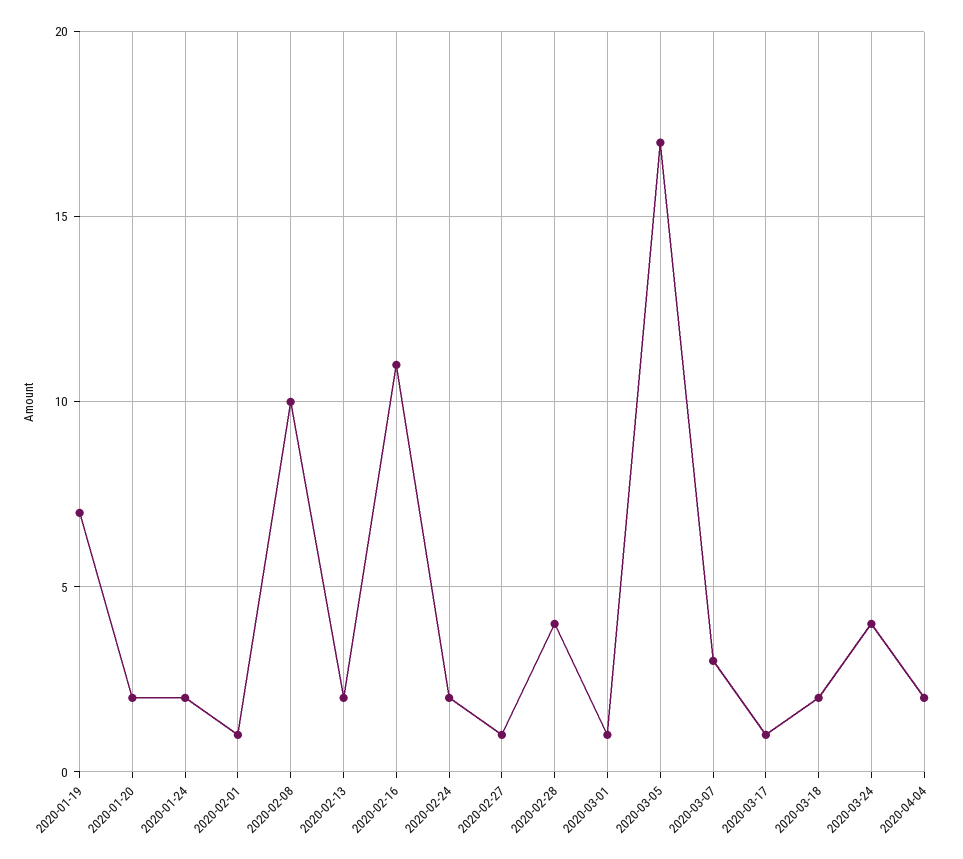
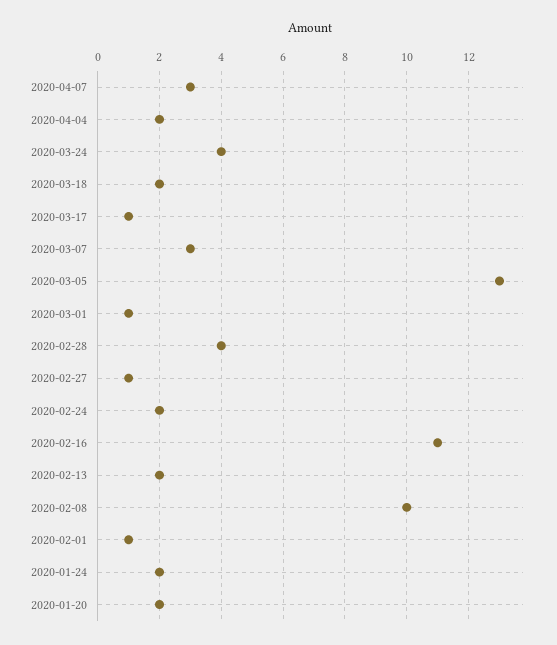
2020-01-19: 7 -> none
2020-03-05: 17 -> 13
2020-04-07: none -> 3

